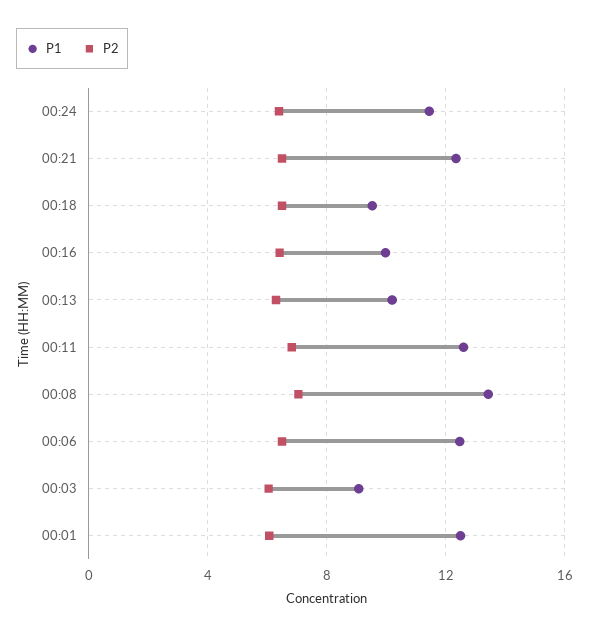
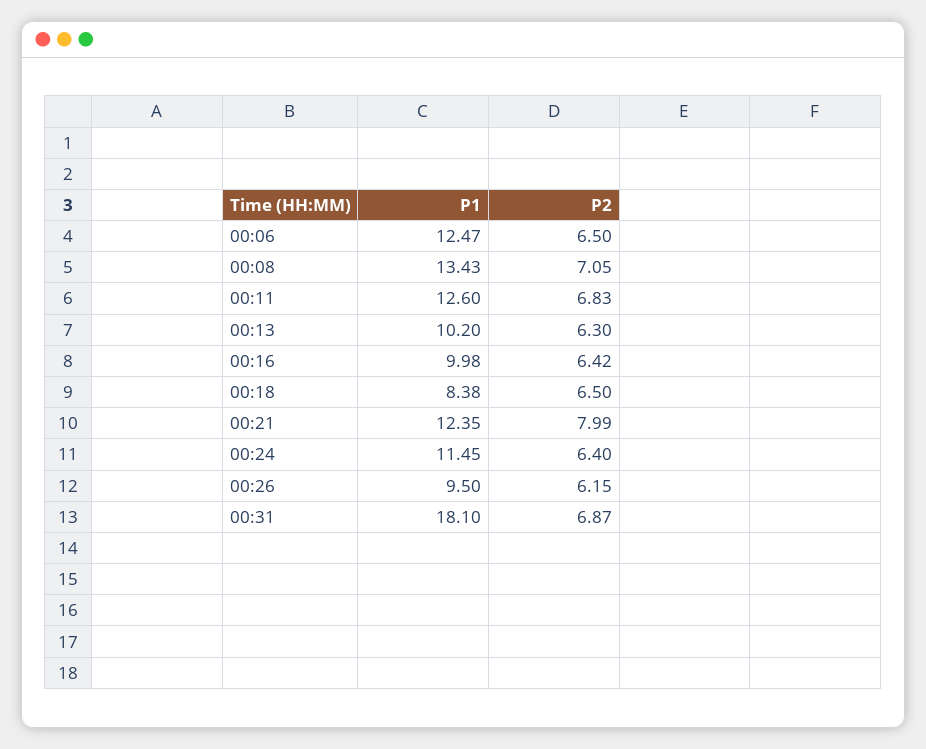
P2, 00:21: 6.5 -> 7.99
P1, 00:18: 9.5 -> 8.38
P1, 00:03: 9 -> none
P2, 00:03: 6 -> none
P1, 00:01: 12.5 -> none
P2, 00:01: 6 -> none
P1, 00:26: none -> 9.5
P2, 00:26: none -> 6.15
P1, 00:31: none -> 18.1
P2, 00:31: none -> 6.87

